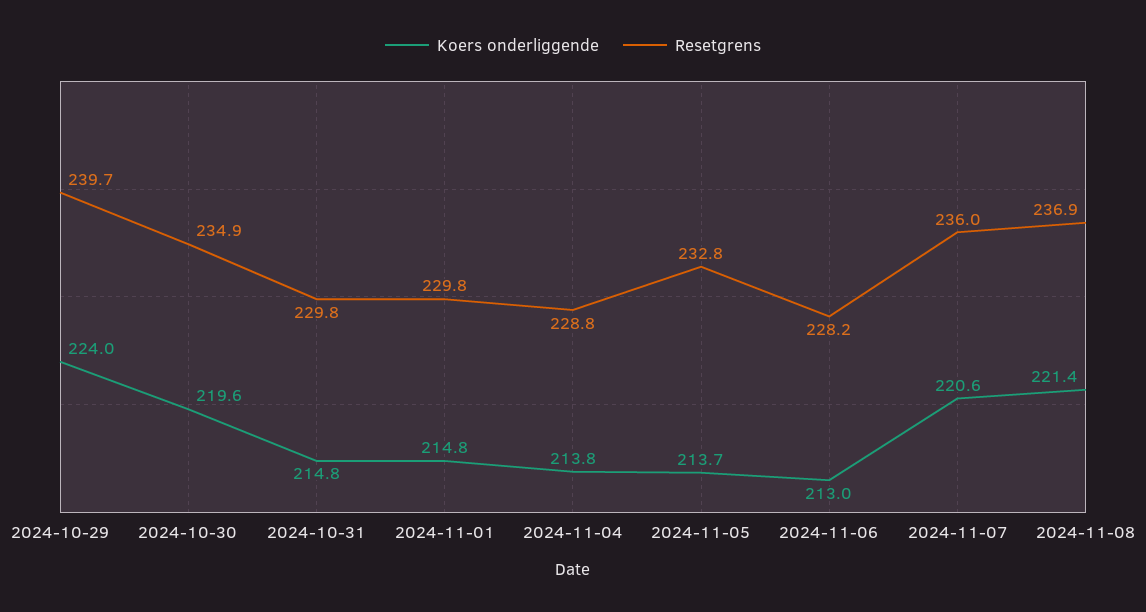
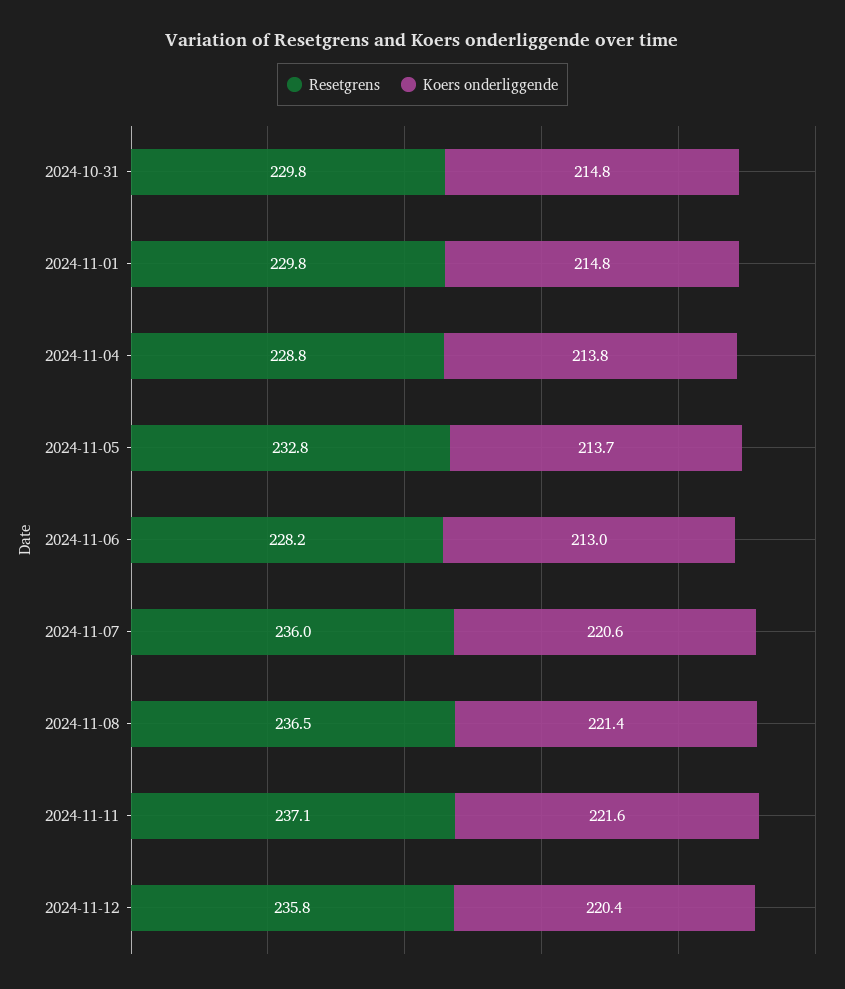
Koers onderliggende, 2024-10-29: 224 -> none
Resetgrens, 2024-10-29: 239.7 -> none
Koers onderliggende, 2024-10-30: 219.6 -> none
Resetgrens, 2024-10-30: 234.9 -> none
Resetgrens, 2024-11-08: 236.9 -> 236.5
Resetgrens, 2024-11-11: none -> 237.1
Koers onderliggende, 2024-11-11: none -> 221.6
Resetgrens, 2024-11-12: none -> 235.8
Koers onderliggende, 2024-11-12: none -> 220.4

